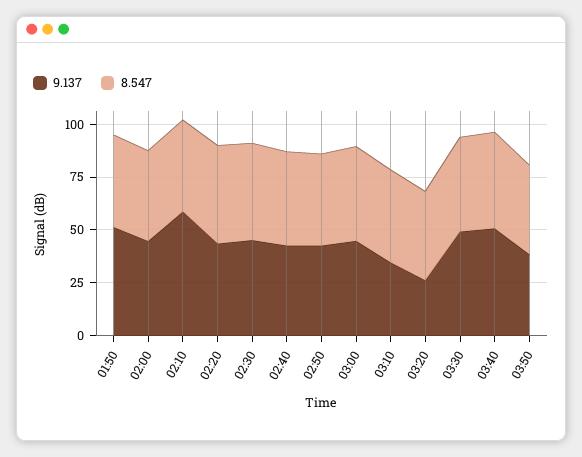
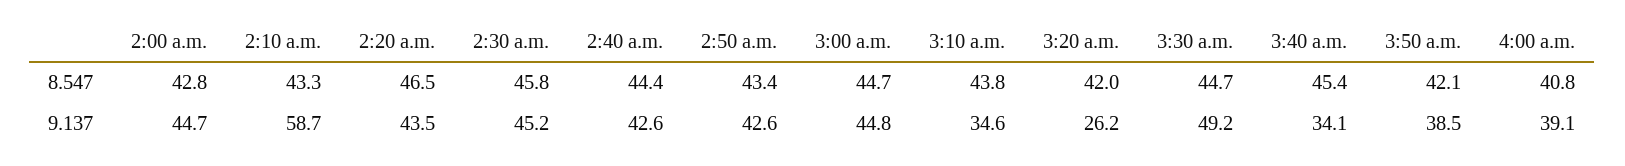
9.137, 01:50: 50 -> none
8.547, 01:50: 45 -> none
9.137, 03:40: 50 -> 34.1
8.547, 4:00 a.m.: none -> 40.8
9.137, 4:00 a.m.: none -> 39.1

